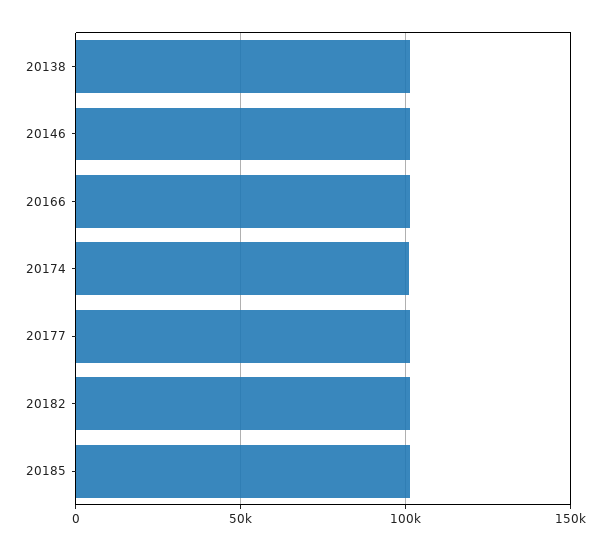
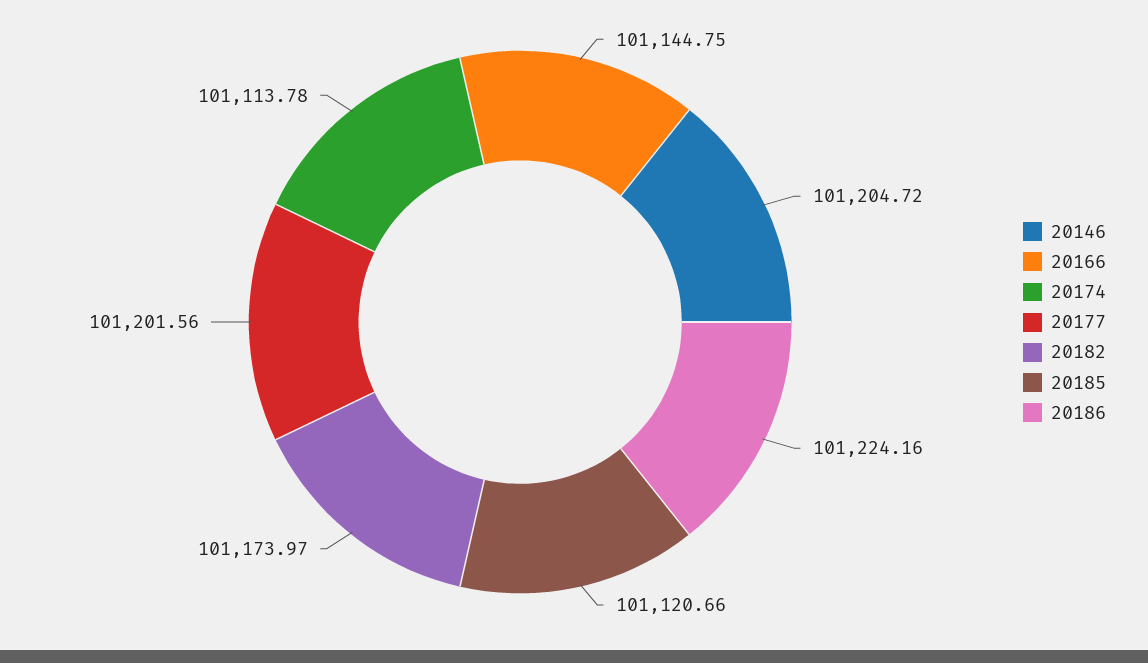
20138: 100000 -> none
20186: none -> 101224.16

